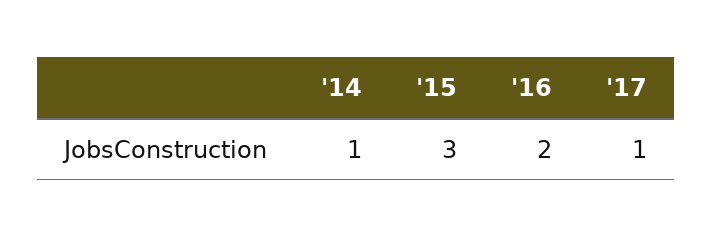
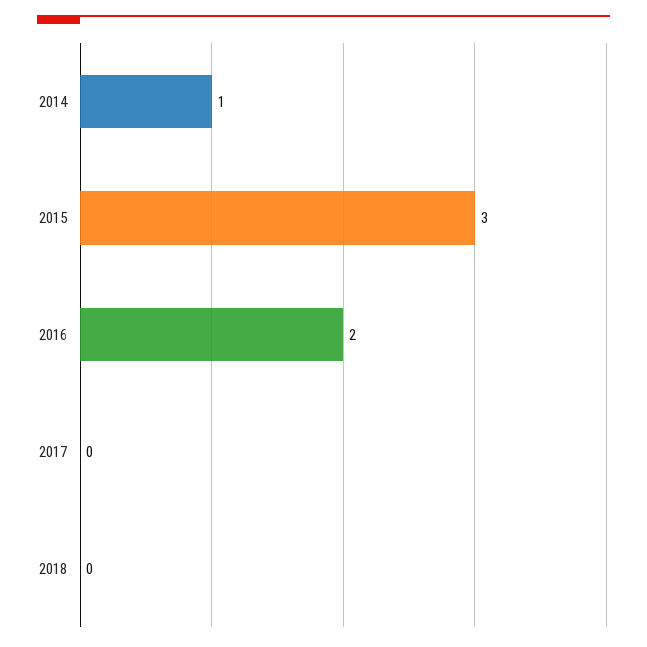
'17: 1 -> 0
2018: none -> 0

